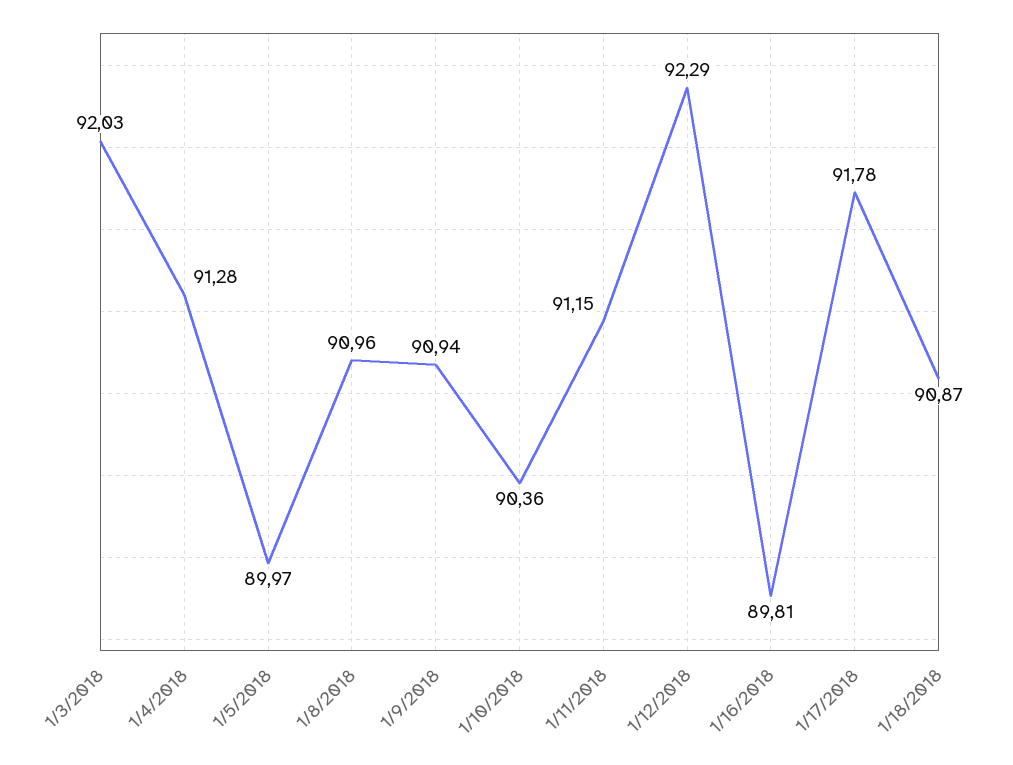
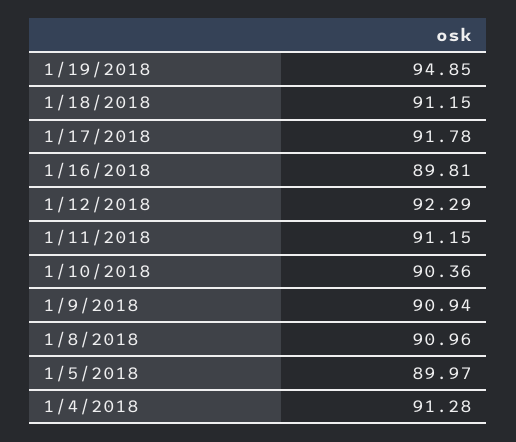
1/3/2018: 92.03 -> none
1/18/2018: 90.87 -> 91.15
1/19/2018: none -> 94.85

